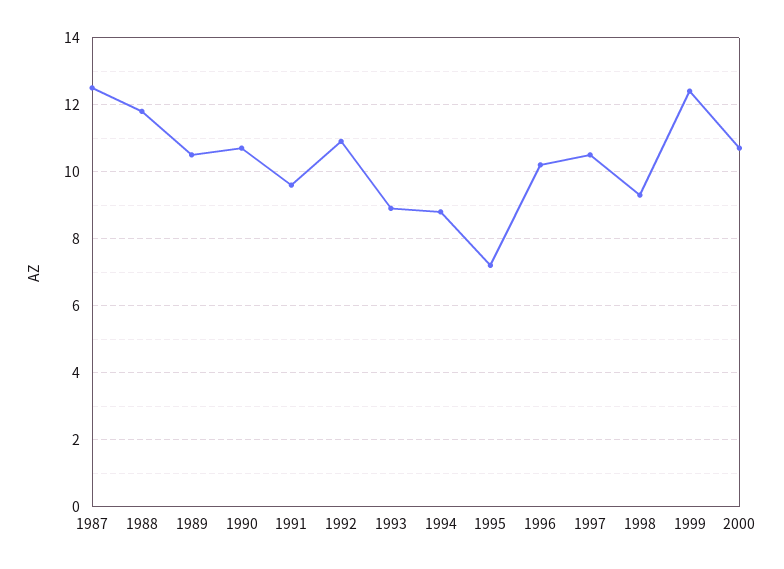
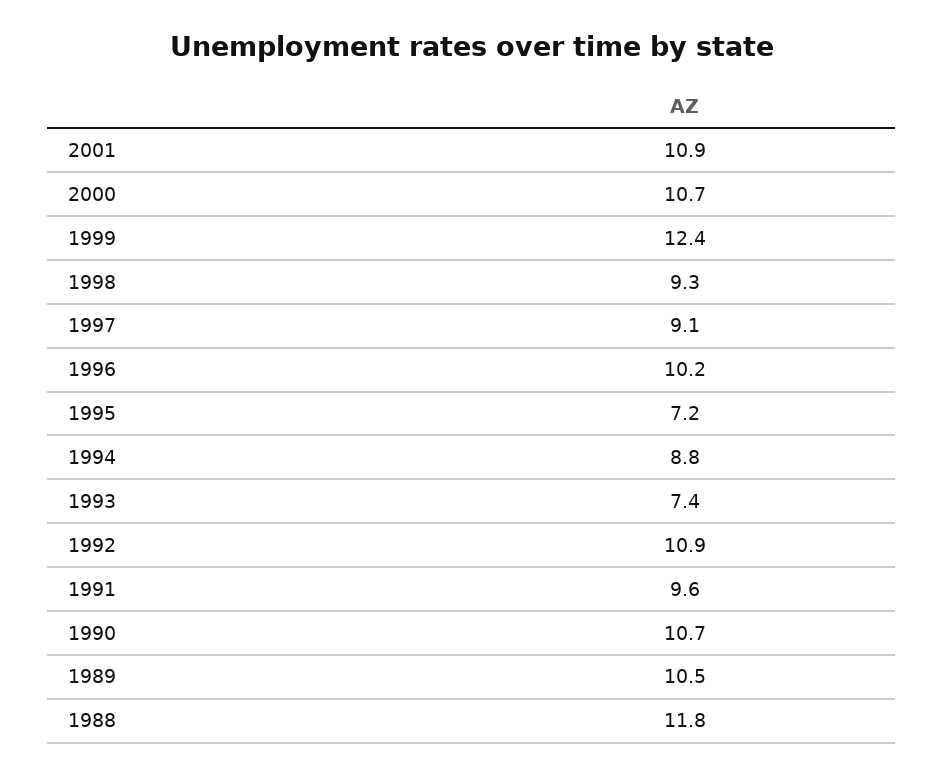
1987: 12.5 -> none
1993: 9 -> 7.4
1997: 10.5 -> 9.1
2001: none -> 10.9

